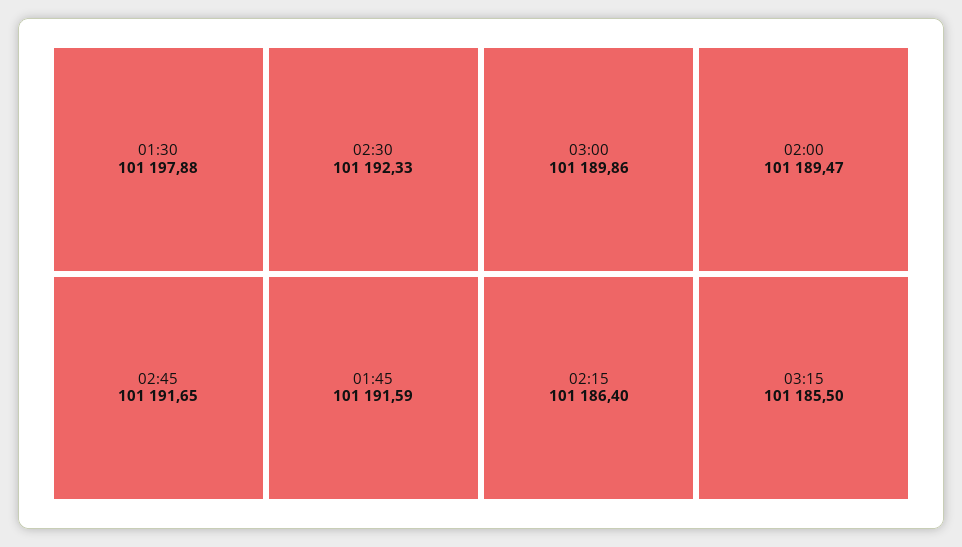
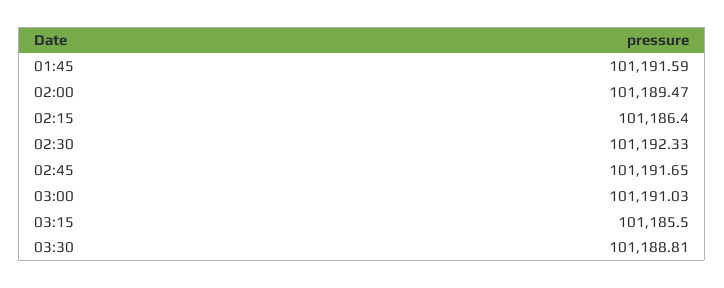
01:30: 101197.88 -> none
03:00: 101189.86 -> 101191.03
03:30: none -> 101188.81

